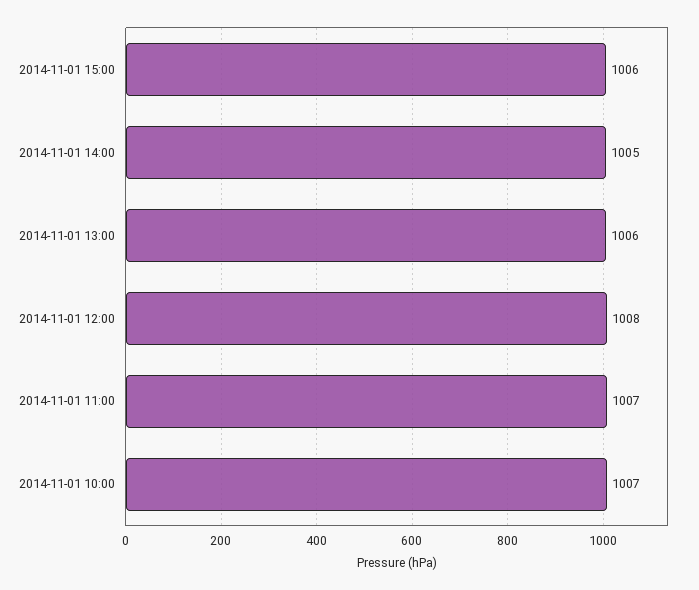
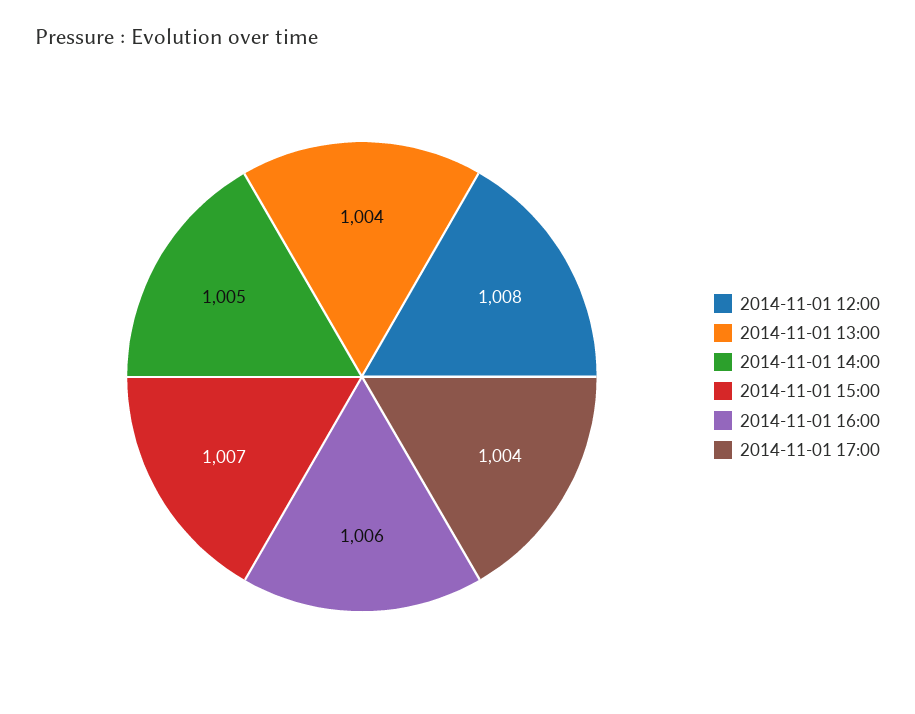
2014-11-01 15:00: 1006 -> 1007
2014-11-01 13:00: 1006 -> 1004
2014-11-01 11:00: 1007 -> none
2014-11-01 10:00: 1007 -> none
2014-11-01 16:00: none -> 1006
2014-11-01 17:00: none -> 1004

